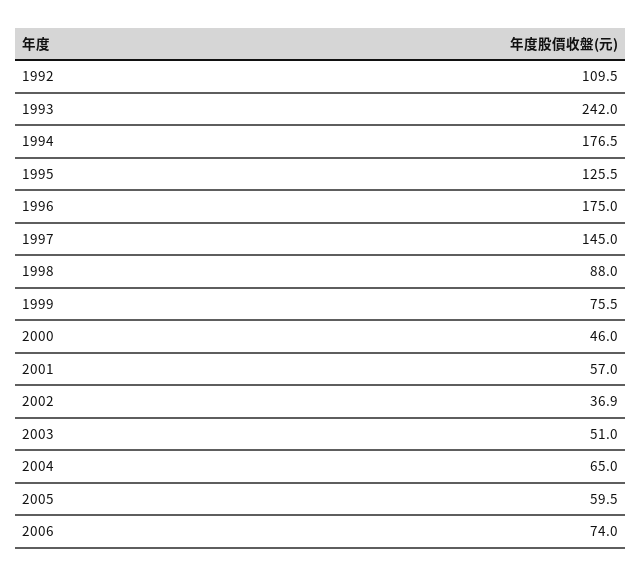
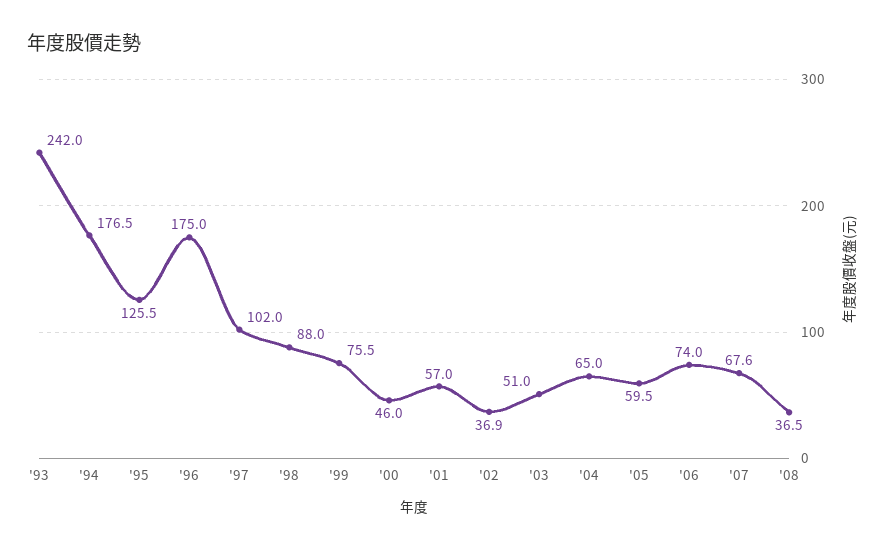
1992: 109.5 -> none
1997: 145 -> 102
'07: none -> 67.6
'08: none -> 36.5

